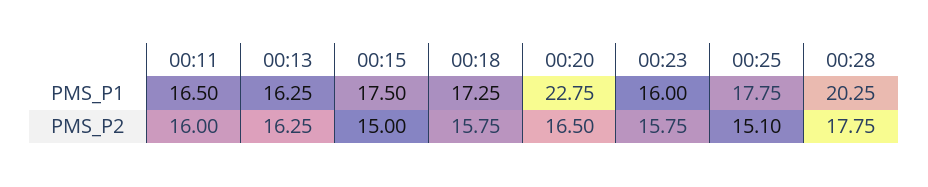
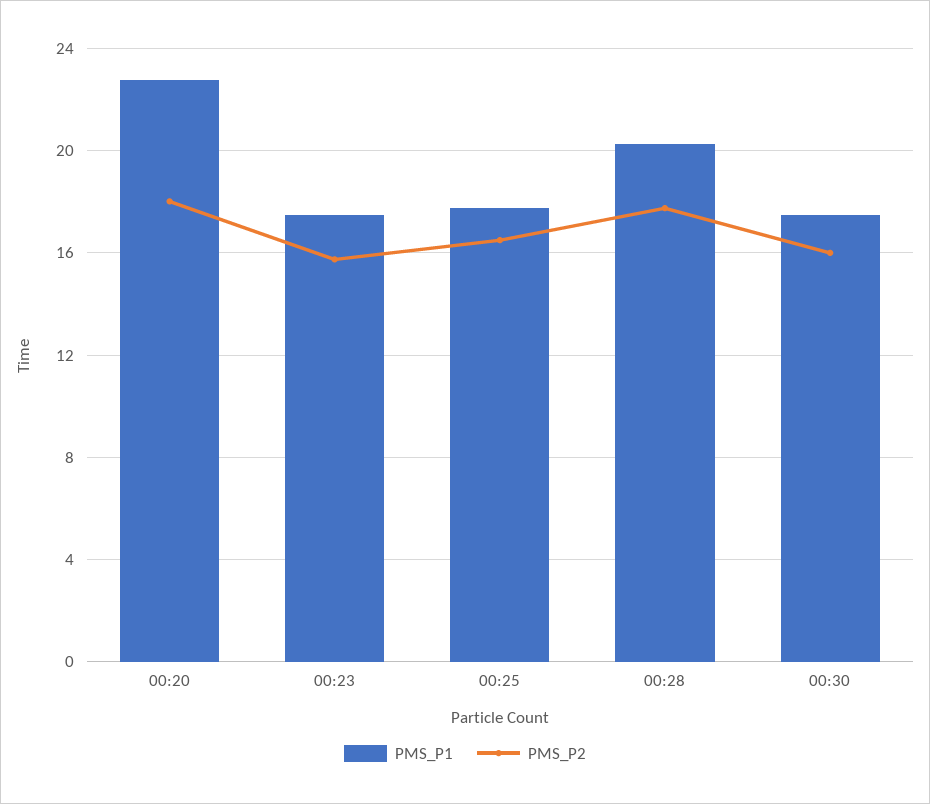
PMS_P1, 00:11: 16.5 -> none
PMS_P1, 00:13: 16.25 -> none
PMS_P1, 00:15: 17.5 -> none
PMS_P1, 00:18: 17.25 -> none
PMS_P1, 00:23: 16 -> 17.5
PMS_P2, 00:11: 16 -> none
PMS_P2, 00:13: 16.25 -> none
PMS_P2, 00:15: 15 -> none
PMS_P2, 00:18: 15.75 -> none
PMS_P2, 00:20: 16.5 -> 18
PMS_P2, 00:25: 15.1 -> 16.5
PMS_P1, 00:30: none -> 17.5
PMS_P2, 00:30: none -> 16

